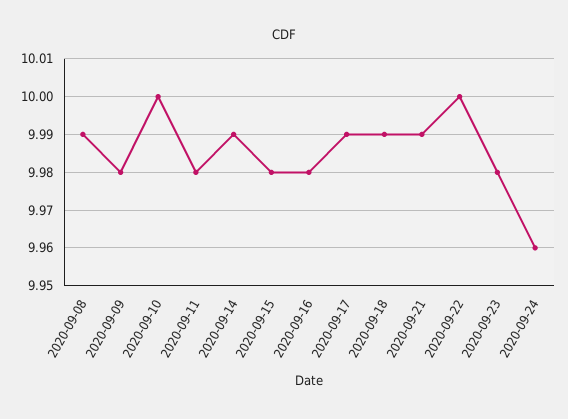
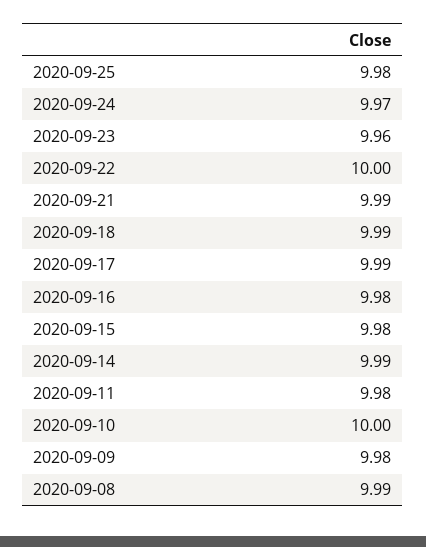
2020-09-23: 9.98 -> 9.96
2020-09-24: 9.96 -> 9.97
2020-09-25: none -> 9.98

